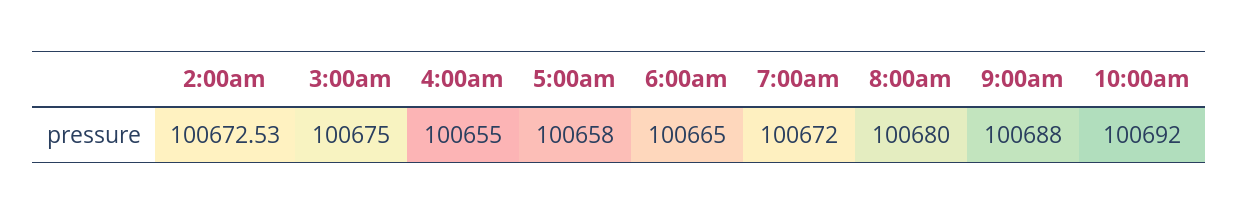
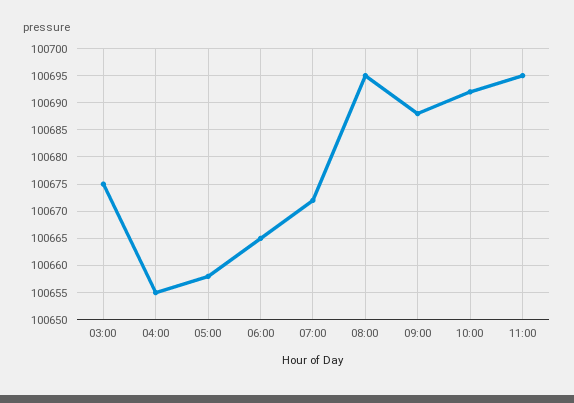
2:00am: 100672.53 -> none
8:00am: 100680 -> 100695
11:00: none -> 100695

